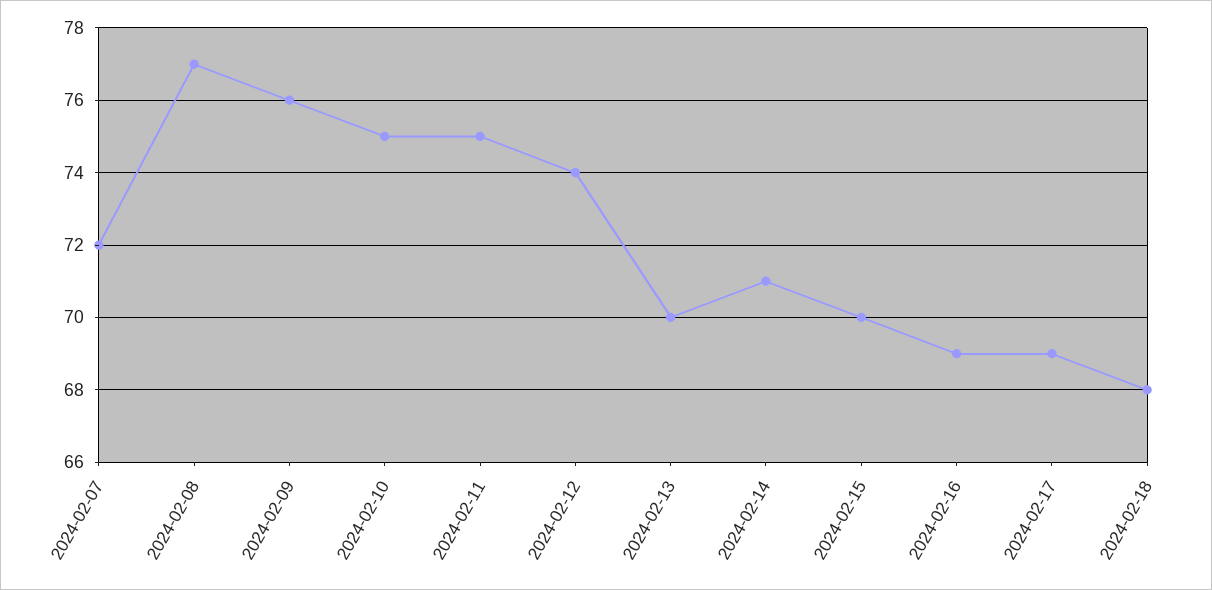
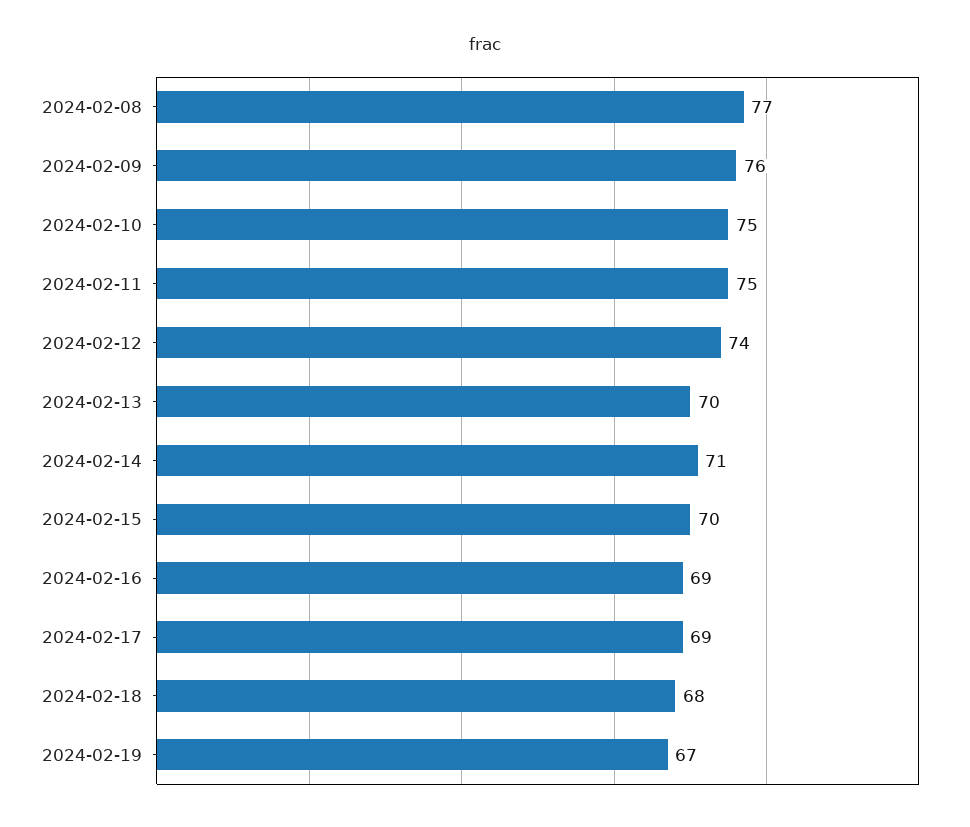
2024-02-07: 72 -> none
2024-02-19: none -> 67

